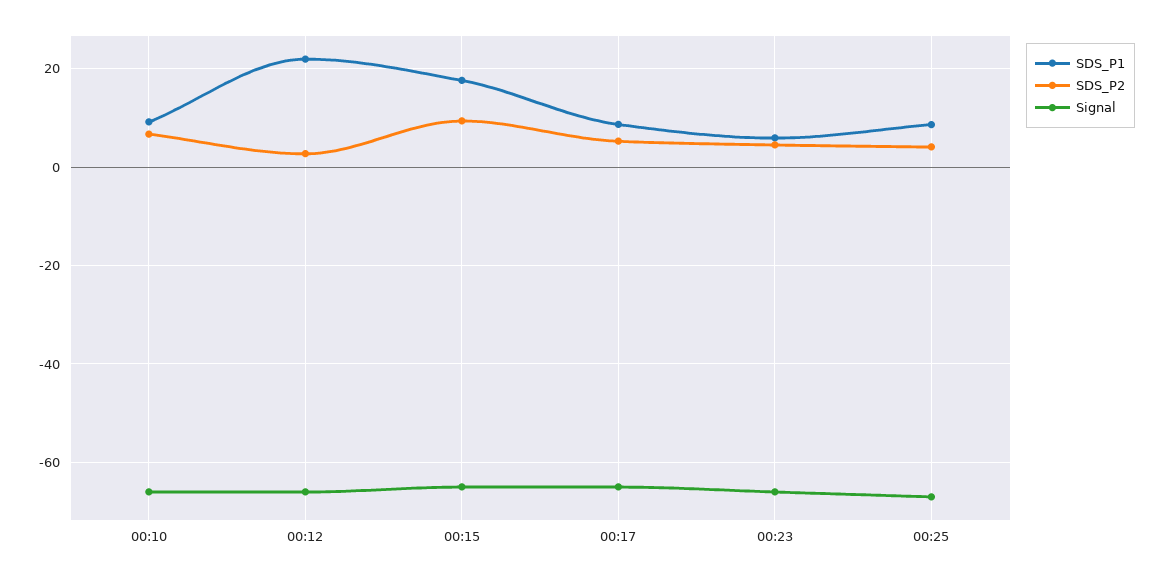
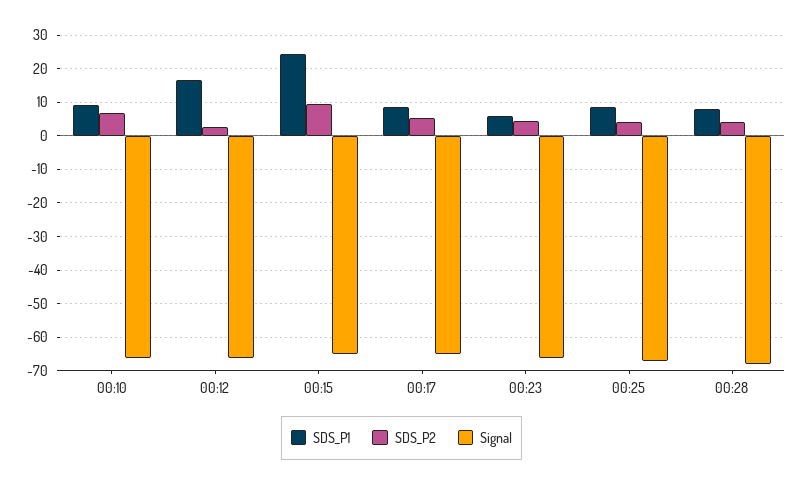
SDS_P1, 00:12: 22 -> 16
SDS_P1, 00:15: 18 -> 24
SDS_P1, 00:28: none -> 8
SDS_P2, 00:28: none -> 4
Signal, 00:28: none -> -68

